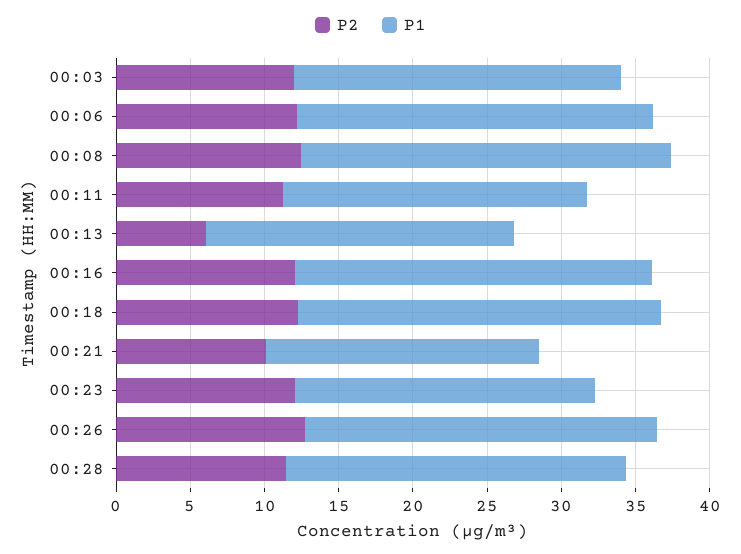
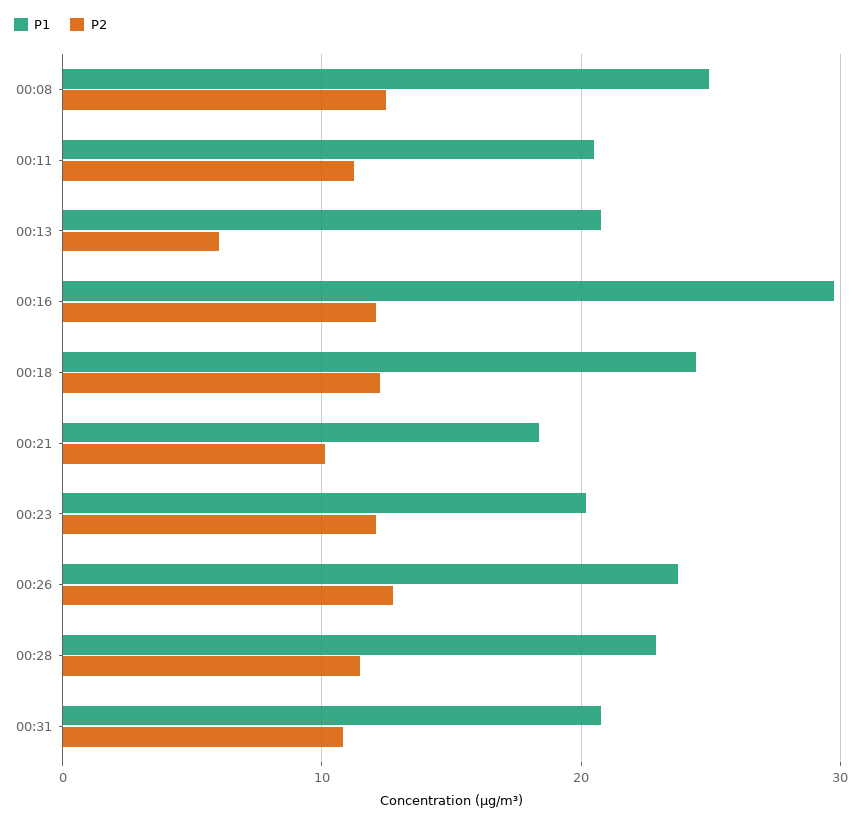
P2, 00:03: 12 -> none
P1, 00:03: 22 -> none
P2, 00:06: 12 -> none
P1, 00:06: 24 -> none
P1, 00:16: 24 -> 30
P1, 00:31: none -> 21
P2, 00:31: none -> 11

